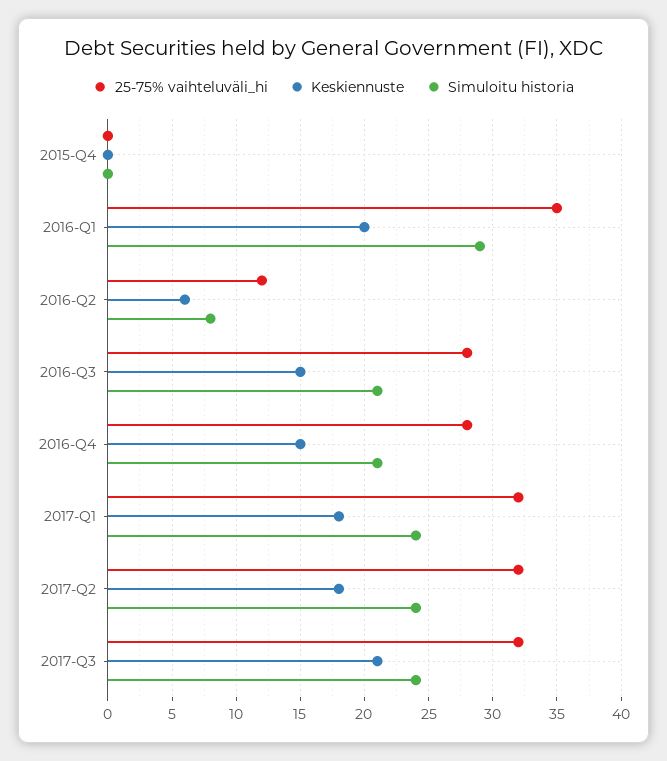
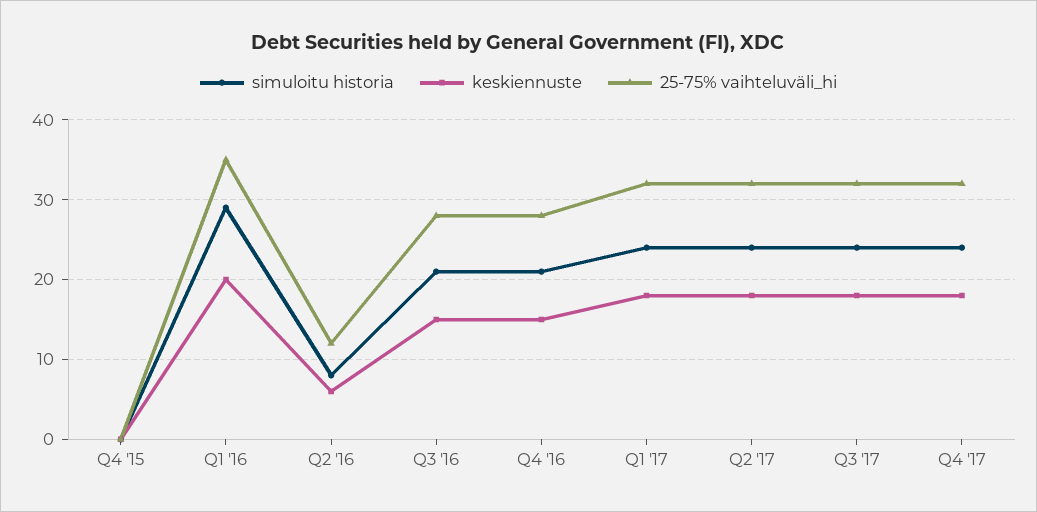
Keskiennuste, 2017-Q3: 21 -> 18
Simuloitu historia, Q4 '17: none -> 24
Keskiennuste, Q4 '17: none -> 18
25-75% vaihteluväli_hi, Q4 '17: none -> 32

